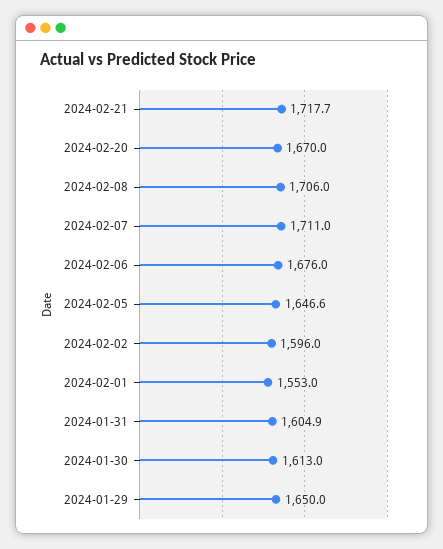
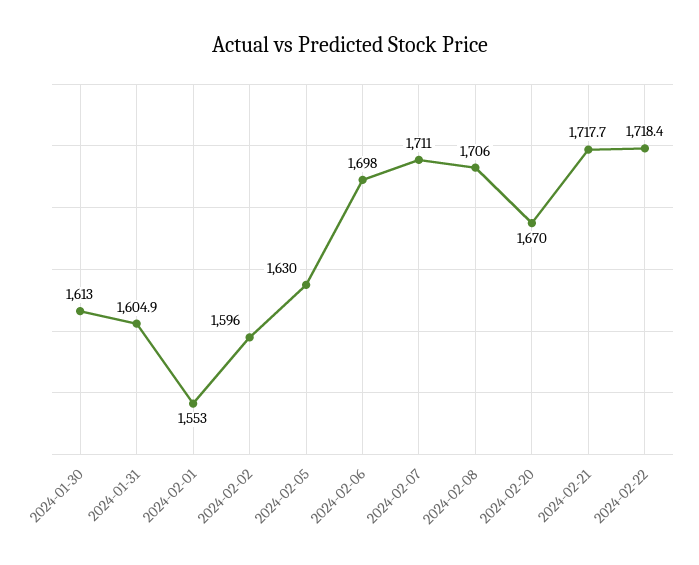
2024-02-06: 1676 -> 1698
2024-02-05: 1646.6 -> 1630
2024-01-29: 1650 -> none
2024-02-22: none -> 1718.4

